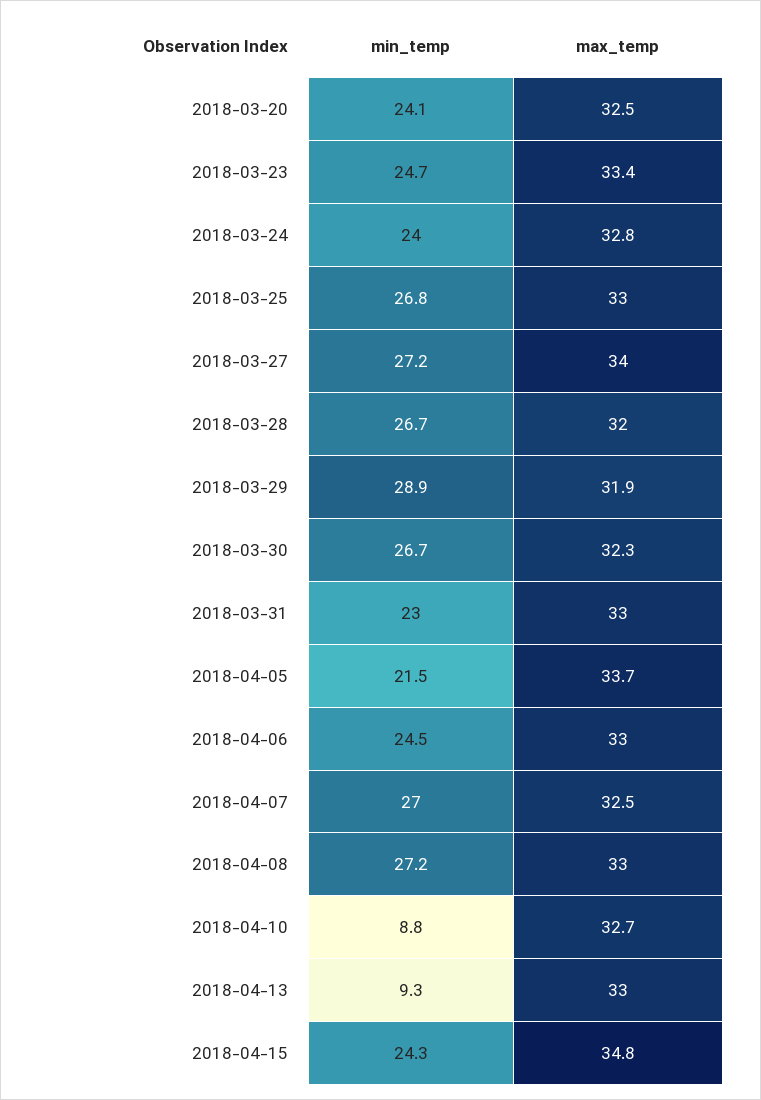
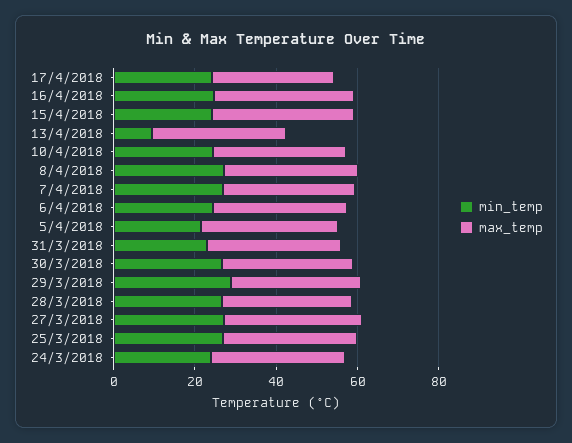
min_temp, 2018-03-20: 24.1 -> none
max_temp, 2018-03-20: 32.5 -> none
min_temp, 2018-03-23: 24.7 -> none
max_temp, 2018-03-23: 33.4 -> none
min_temp, 2018-04-10: 8.8 -> 25
min_temp, 17/4/2018: none -> 25
max_temp, 17/4/2018: none -> 30
min_temp, 16/4/2018: none -> 25
max_temp, 16/4/2018: none -> 35

